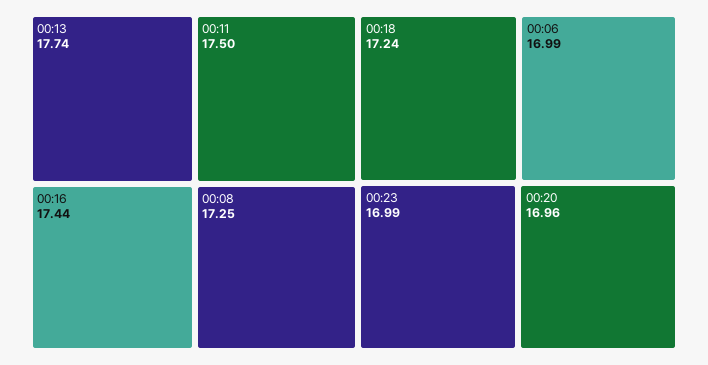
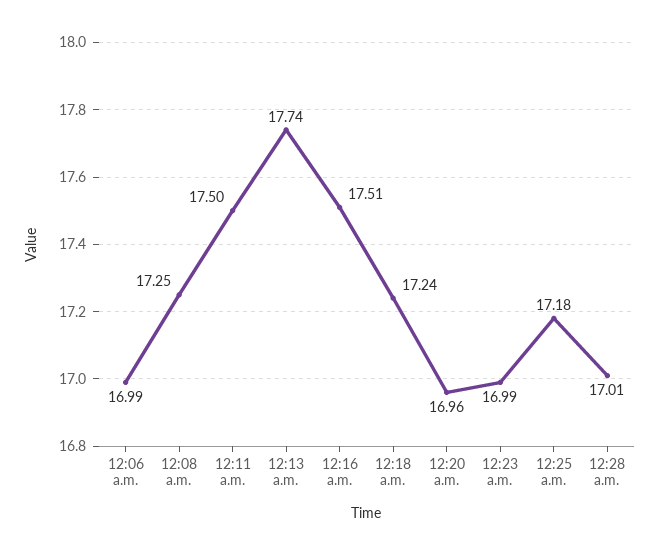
00:16: 17.44 -> 17.51
12:25 a.m.: none -> 17.18
12:28 a.m.: none -> 17.01

